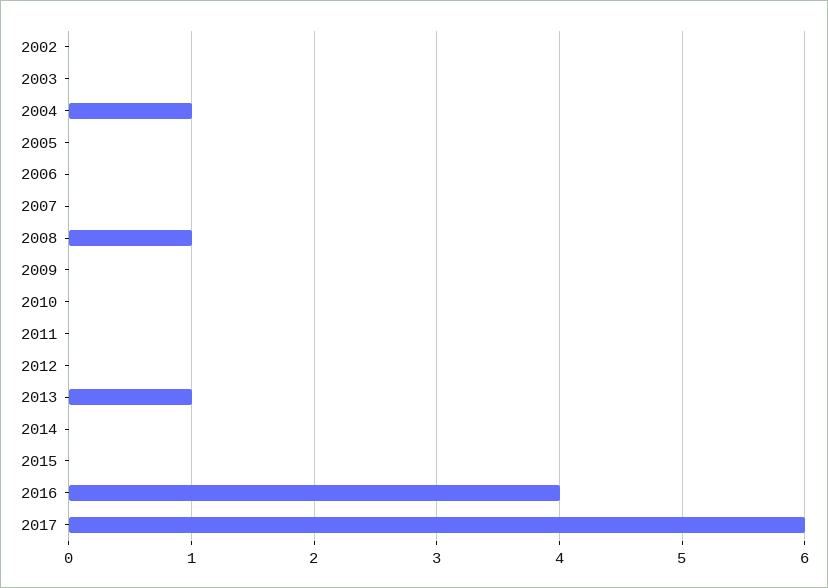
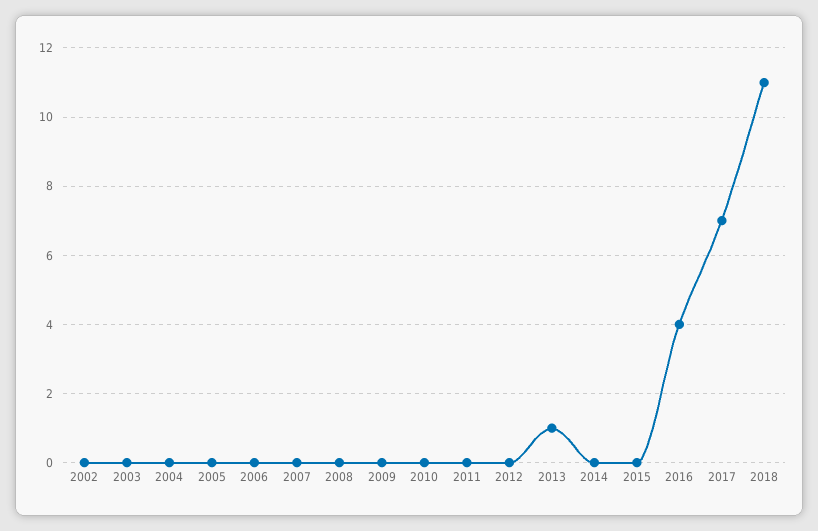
2004: 1 -> 0
2008: 1 -> 0
2017: 6 -> 7
2018: none -> 11

